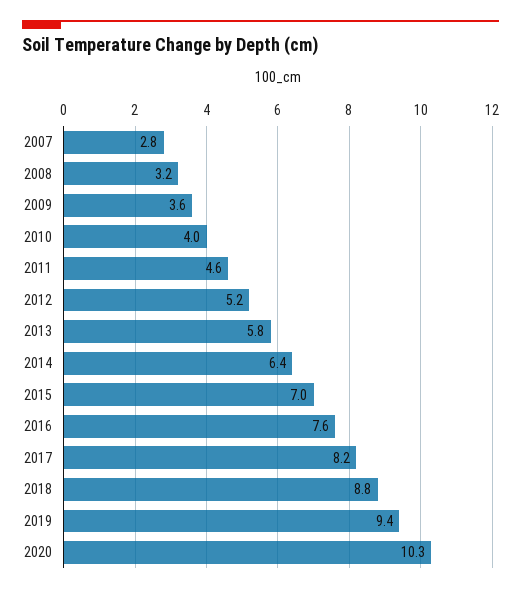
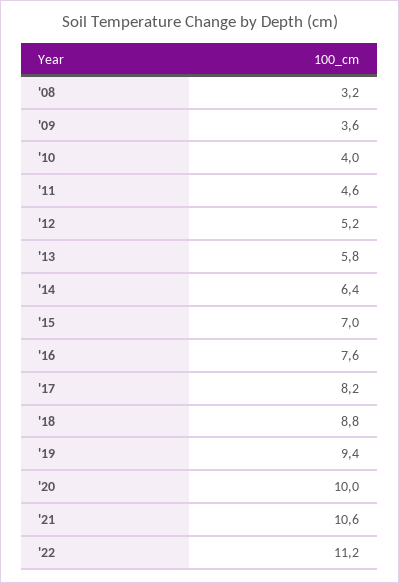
2007: 2.8 -> none
2020: 10.3 -> 10
'21: none -> 10.6
'22: none -> 11.2

